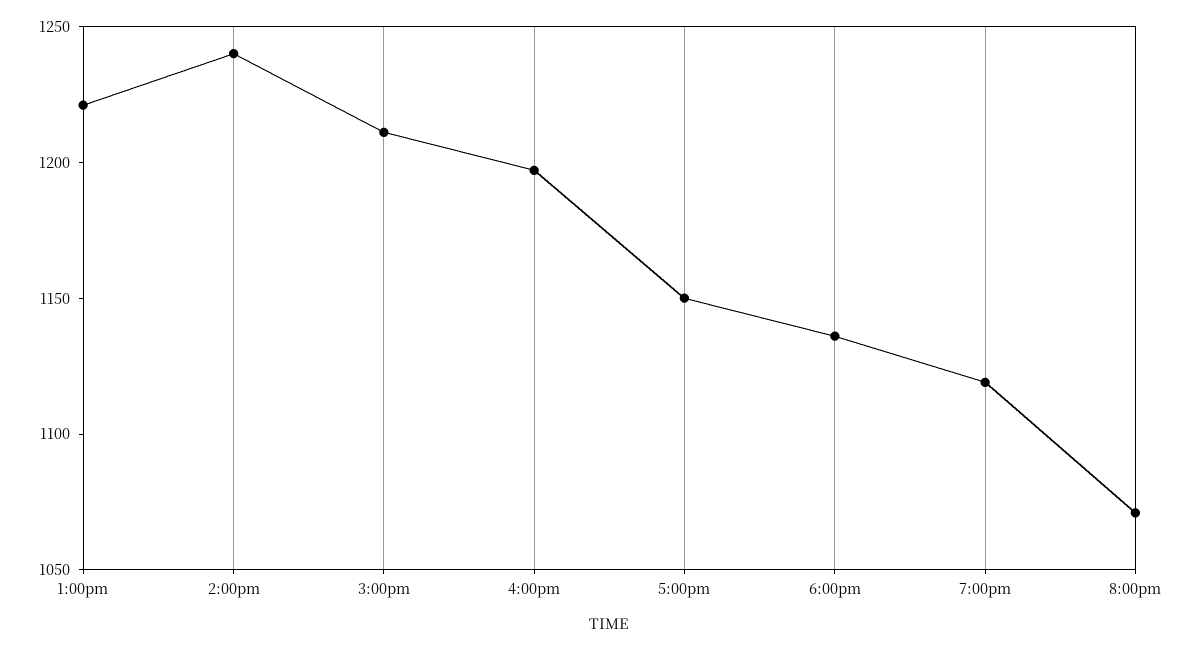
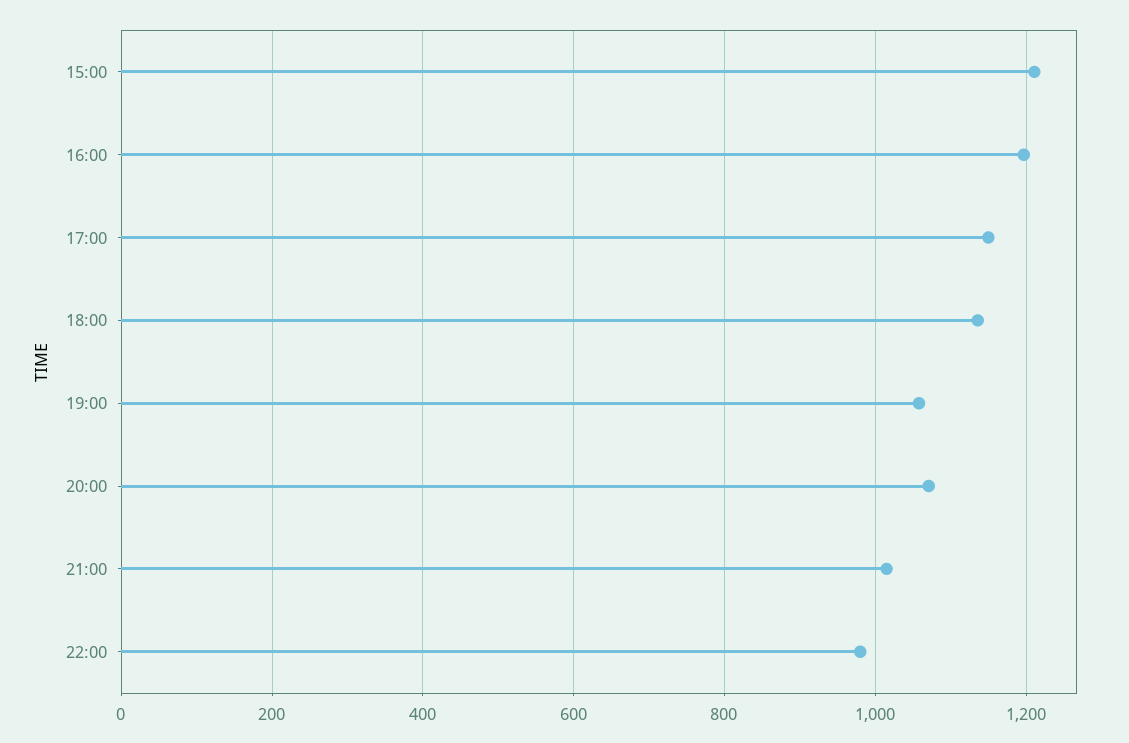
1:00pm: 1220 -> none
2:00pm: 1240 -> none
7:00pm: 1120 -> 1060
21:00: none -> 1020
22:00: none -> 980

